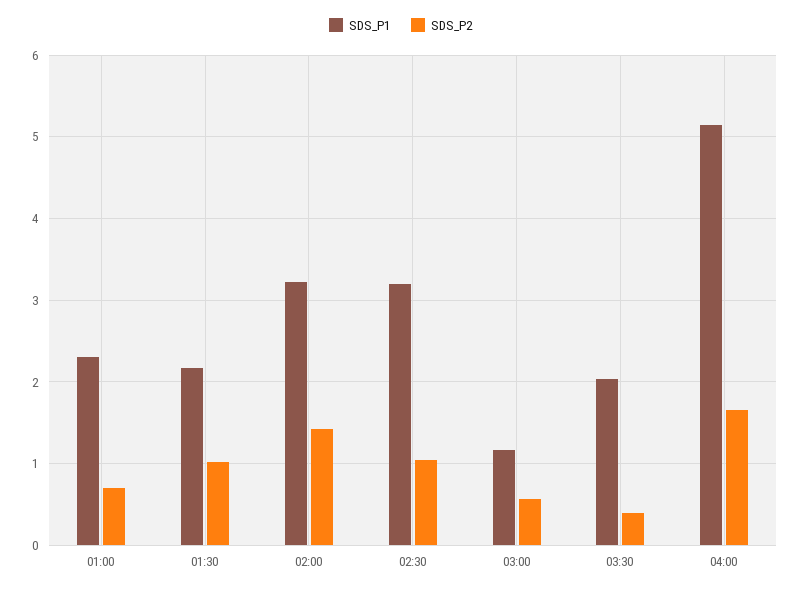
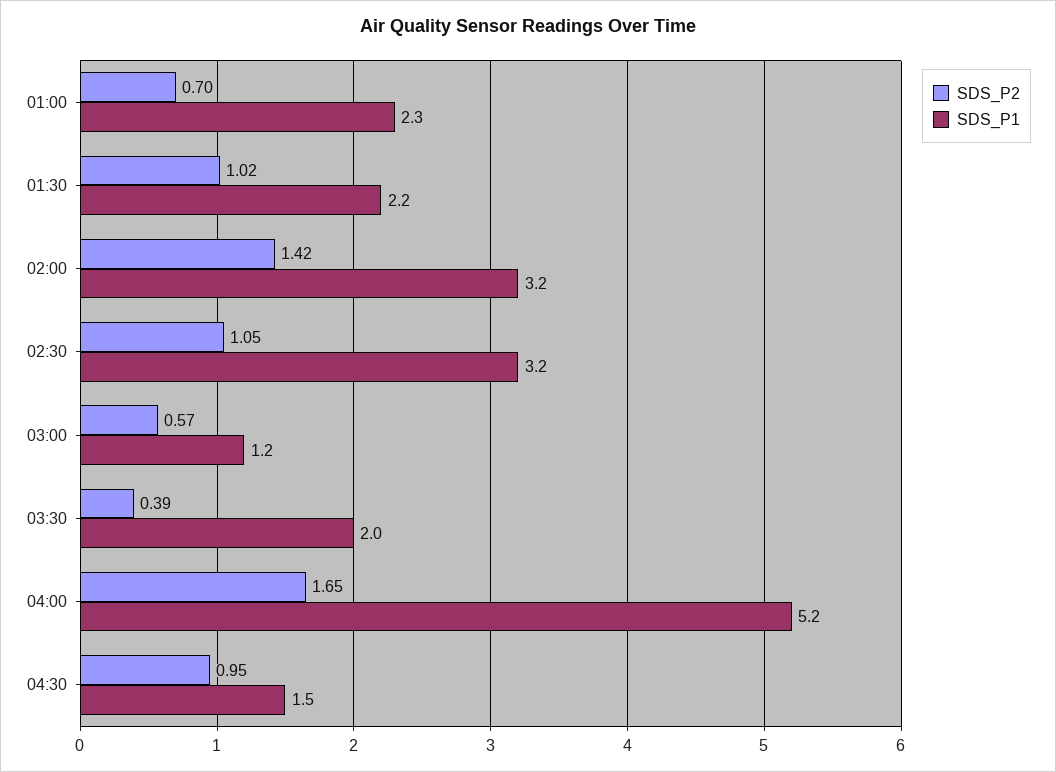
SDS_P2, 04:30: none -> 0.95
SDS_P1, 04:30: none -> 1.5

